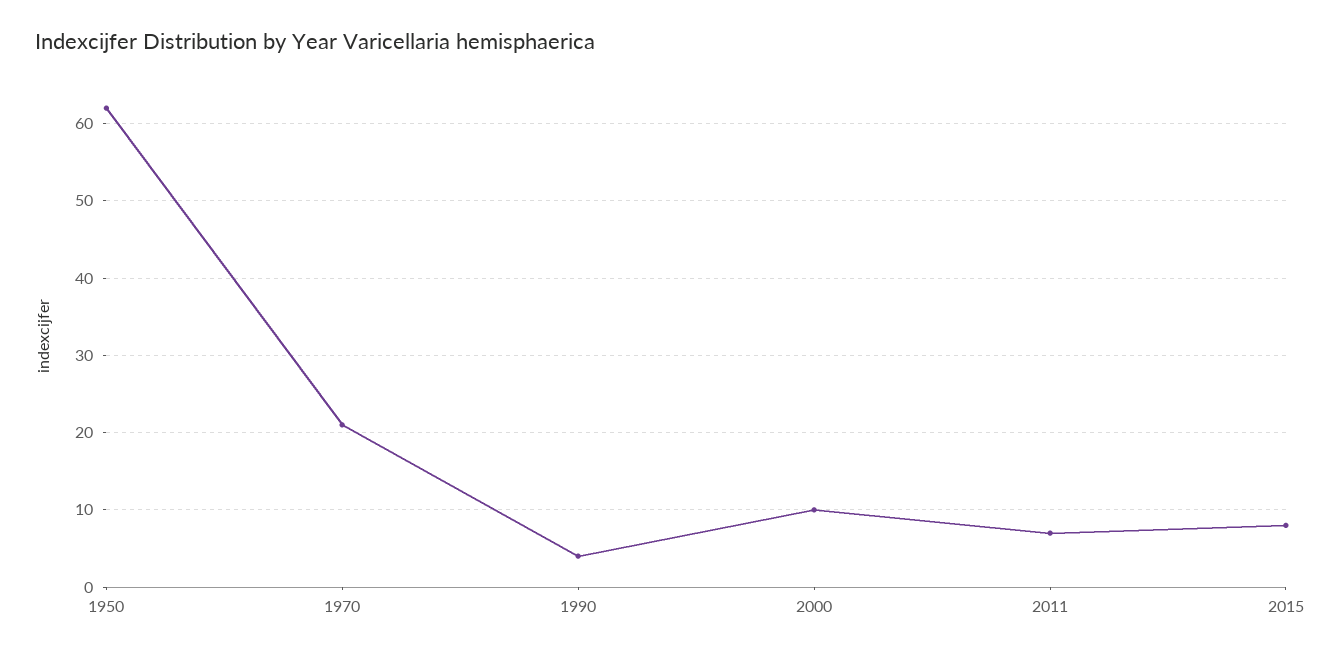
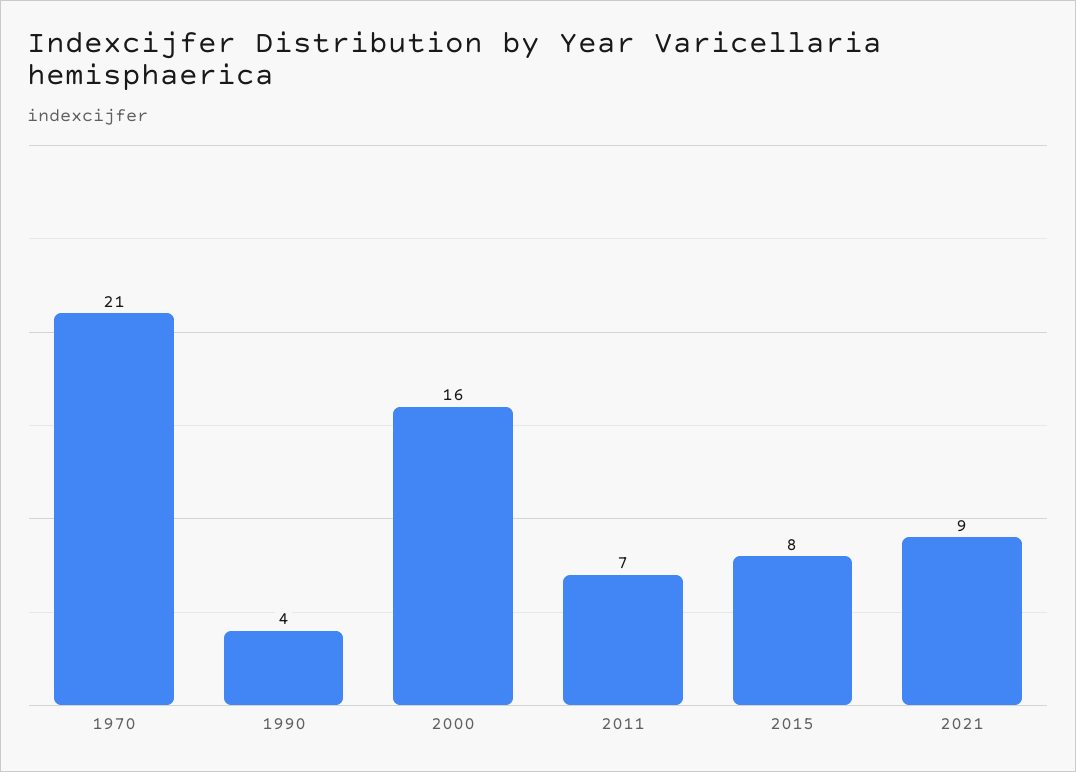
1950: 62 -> none
2000: 10 -> 16
2021: none -> 9

